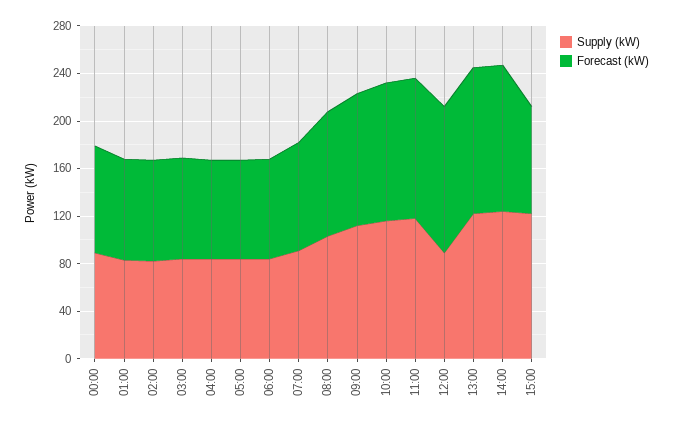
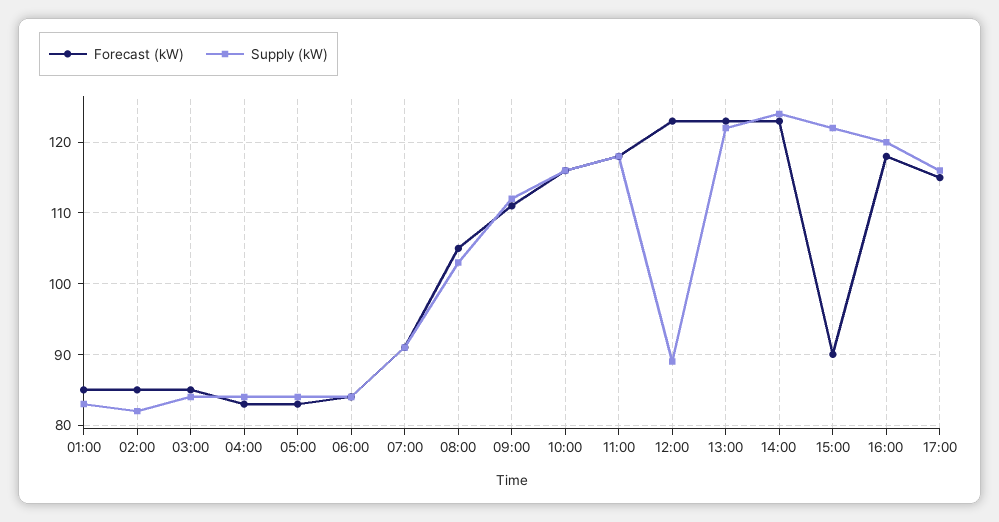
Supply (kW), 00:00: 90 -> none
Forecast (kW), 00:00: 90 -> none
Forecast (kW), 16:00: none -> 118
Supply (kW), 16:00: none -> 120
Forecast (kW), 17:00: none -> 115
Supply (kW), 17:00: none -> 116

